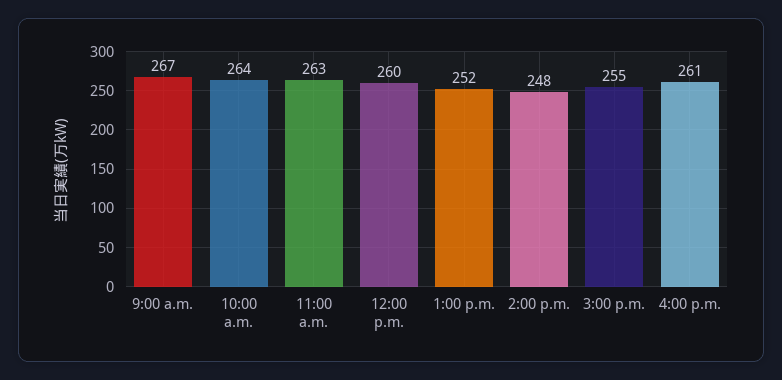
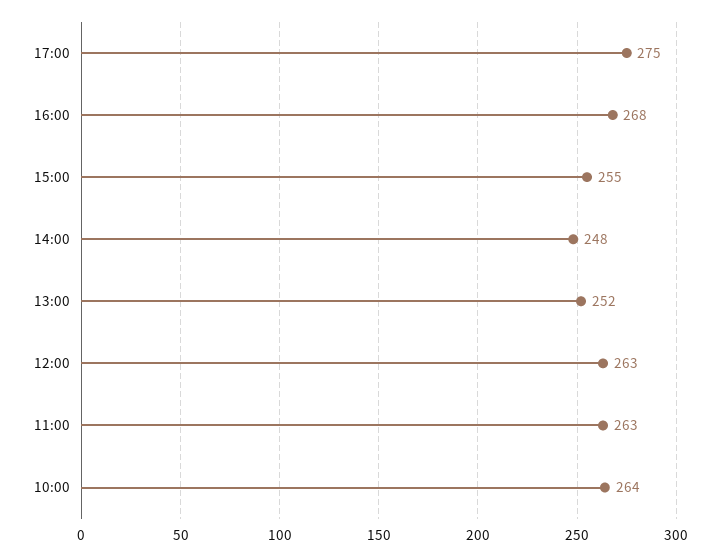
9:00 a.m.: 267 -> none
12:00 p.m.: 260 -> 263
4:00 p.m.: 261 -> 268
17:00: none -> 275

